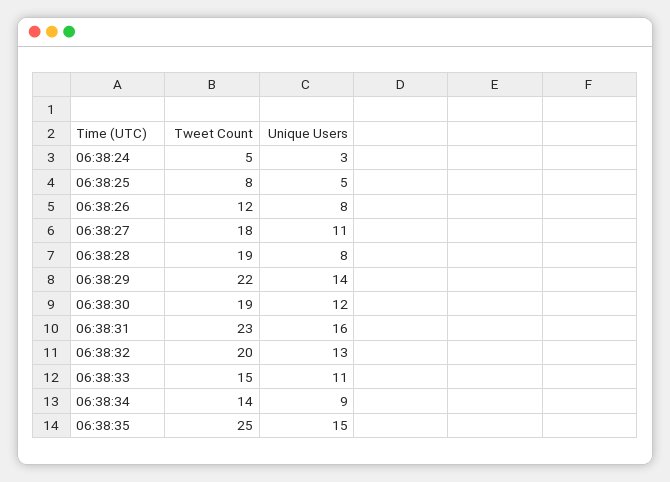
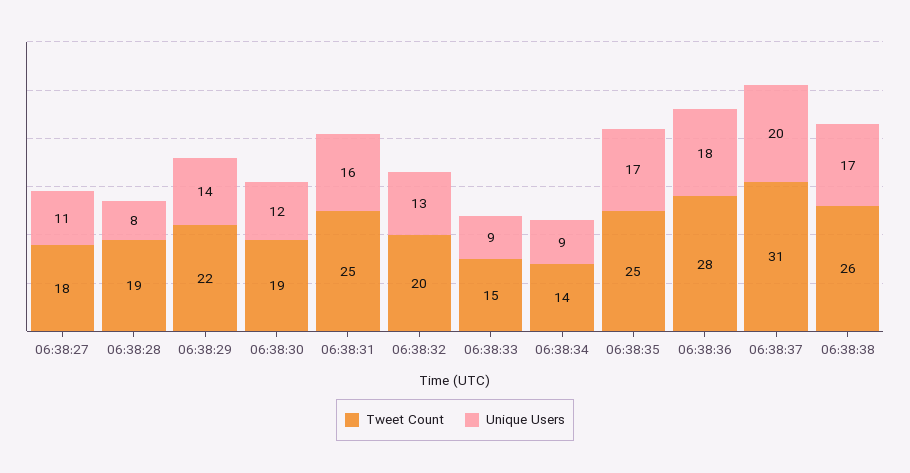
Tweet Count, 06:38:24: 5 -> none
Unique Users, 06:38:24: 3 -> none
Tweet Count, 06:38:25: 8 -> none
Unique Users, 06:38:25: 5 -> none
Tweet Count, 06:38:26: 12 -> none
Unique Users, 06:38:26: 8 -> none
Tweet Count, 06:38:31: 23 -> 25
Unique Users, 06:38:33: 11 -> 9
Unique Users, 06:38:35: 15 -> 17
Tweet Count, 06:38:36: none -> 28
Unique Users, 06:38:36: none -> 18
Tweet Count, 06:38:37: none -> 31
Unique Users, 06:38:37: none -> 20
Tweet Count, 06:38:38: none -> 26
Unique Users, 06:38:38: none -> 17

